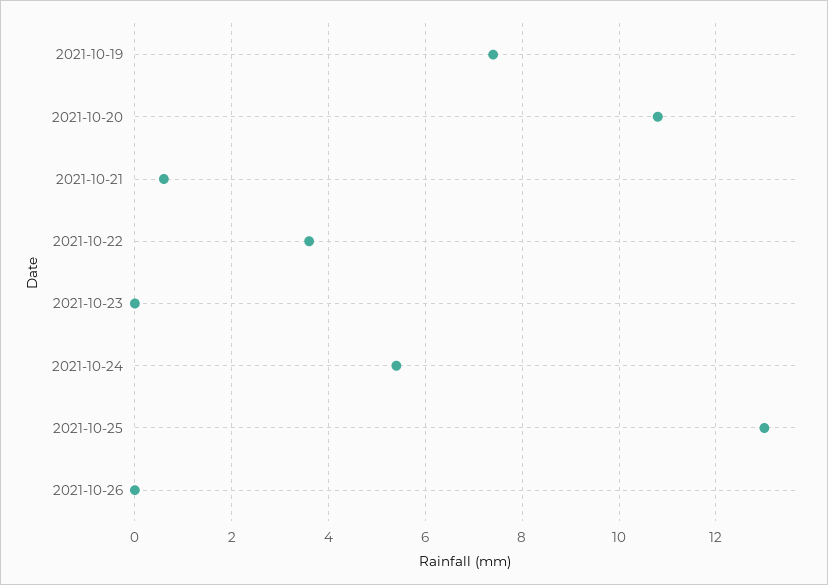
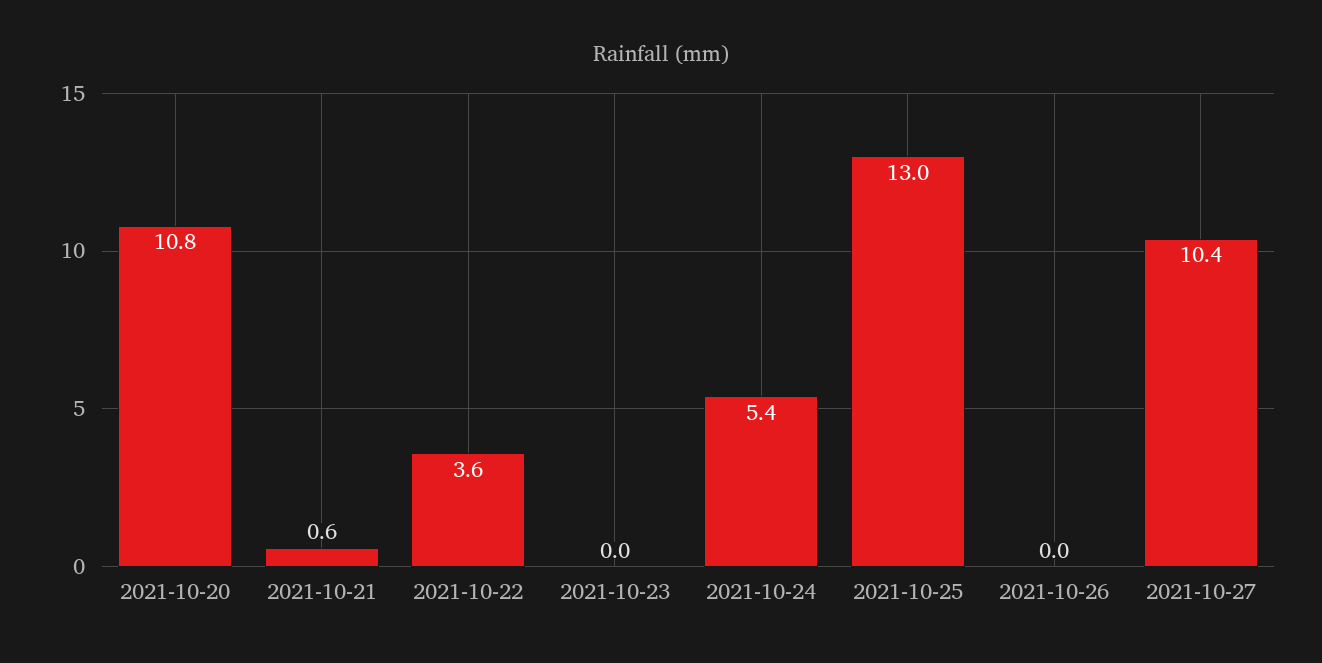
2021-10-19: 7.5 -> none
2021-10-27: none -> 10.4

